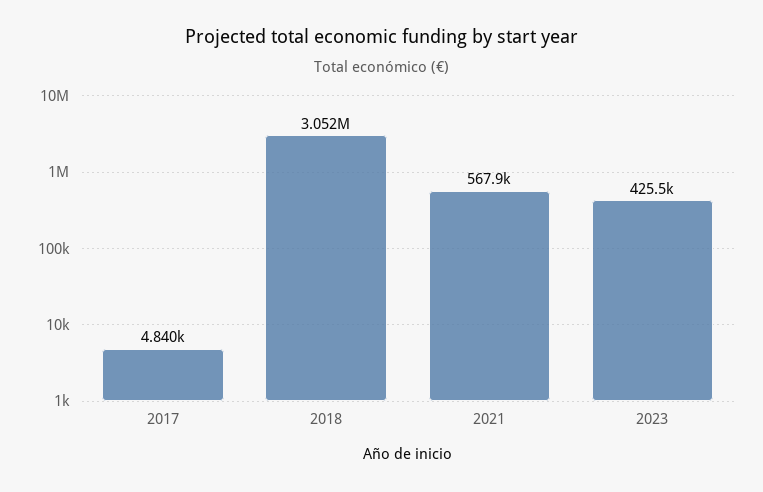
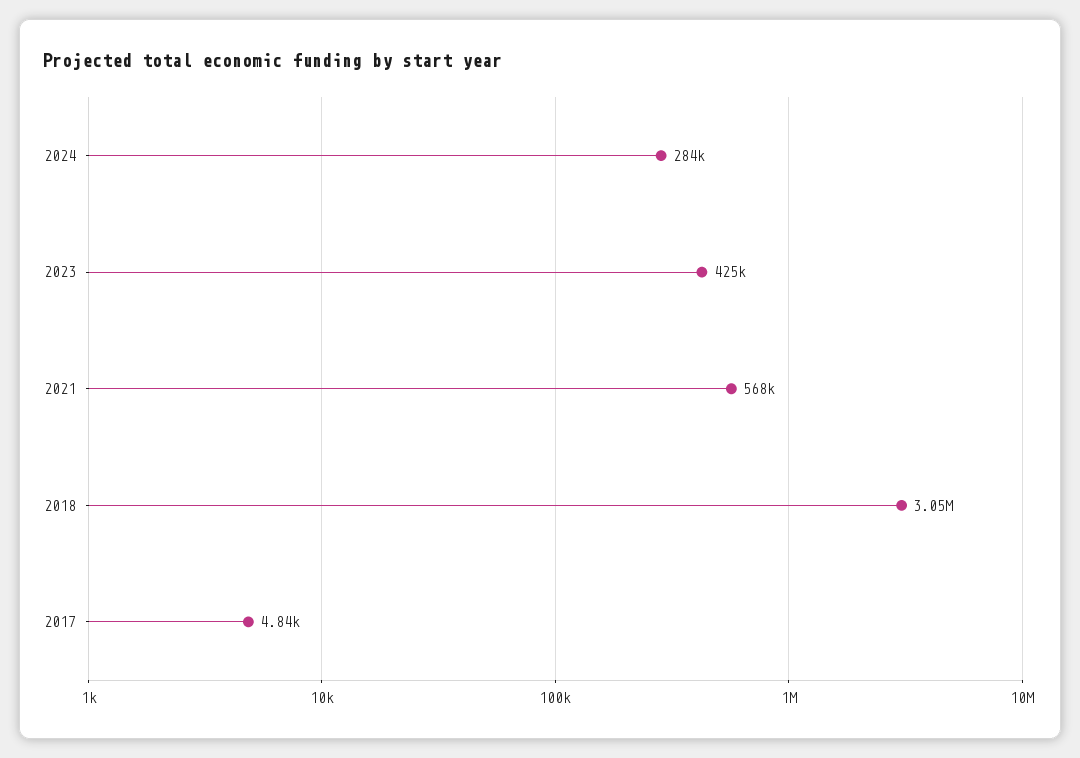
2024: none -> 284000

